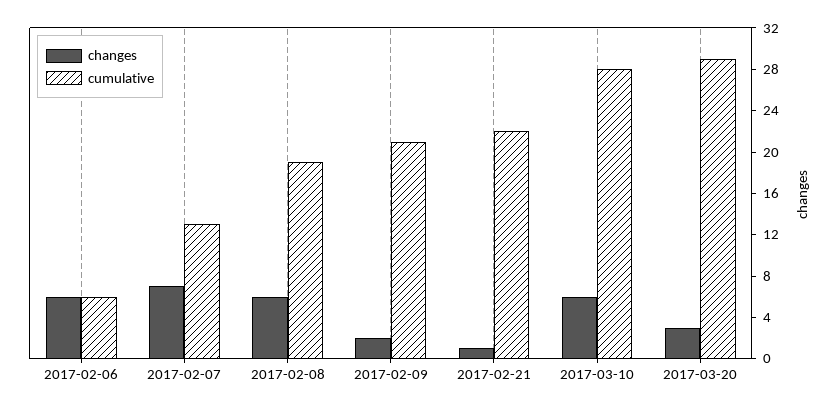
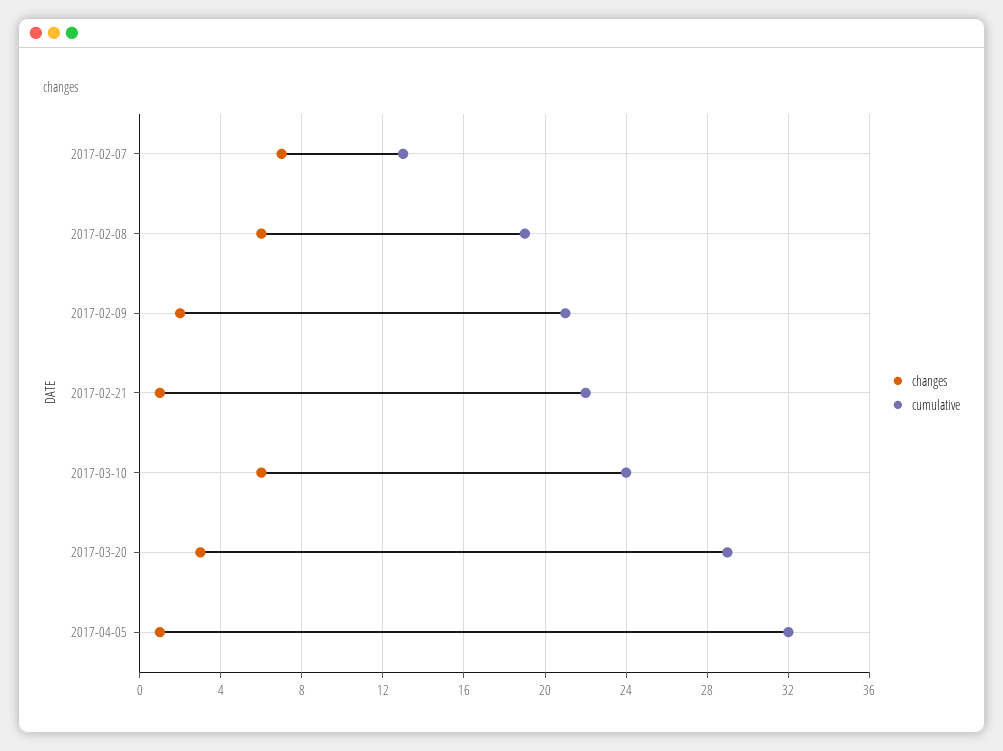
changes, 2017-02-06: 6 -> none
cumulative, 2017-02-06: 6 -> none
cumulative, 2017-03-10: 28 -> 24
changes, 2017-04-05: none -> 1
cumulative, 2017-04-05: none -> 32

